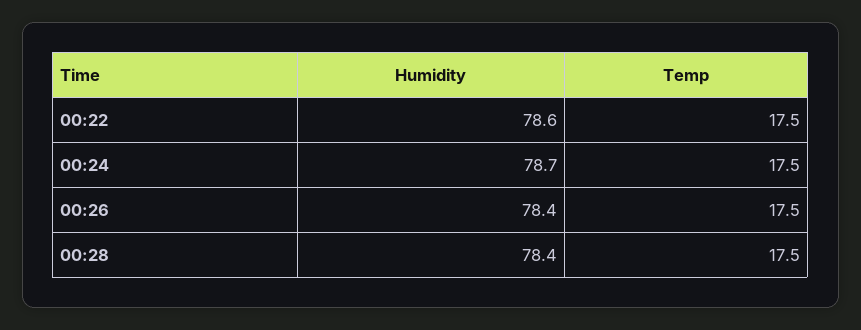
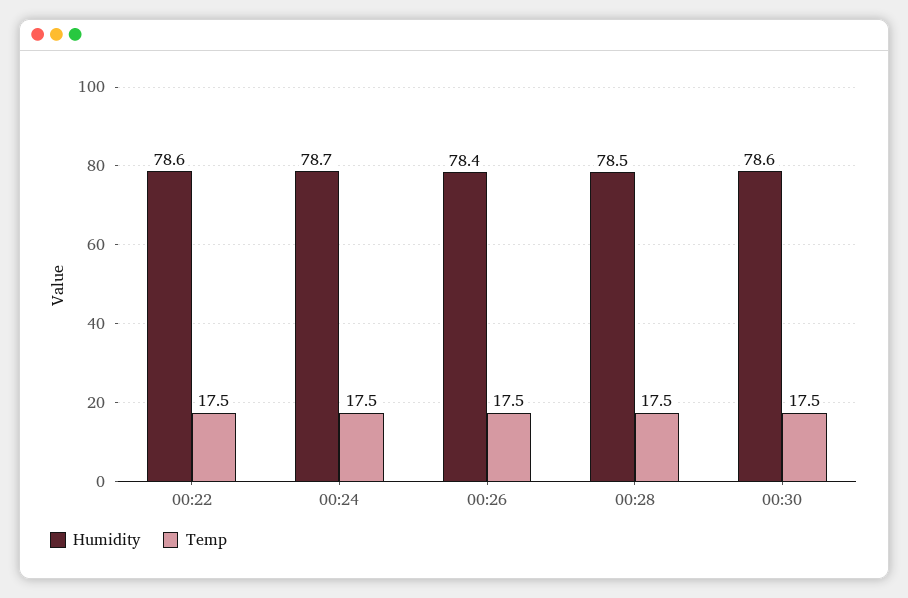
Humidity, 00:28: 78.4 -> 78.5
Humidity, 00:30: none -> 78.6
Temp, 00:30: none -> 17.5

